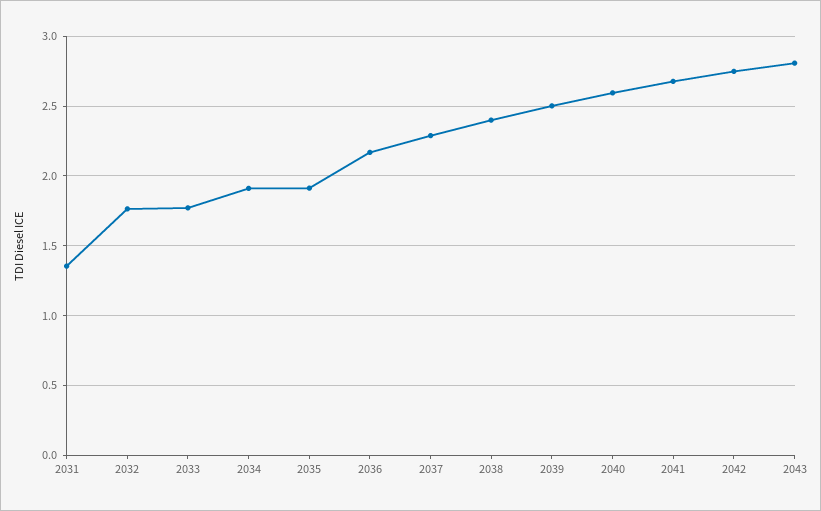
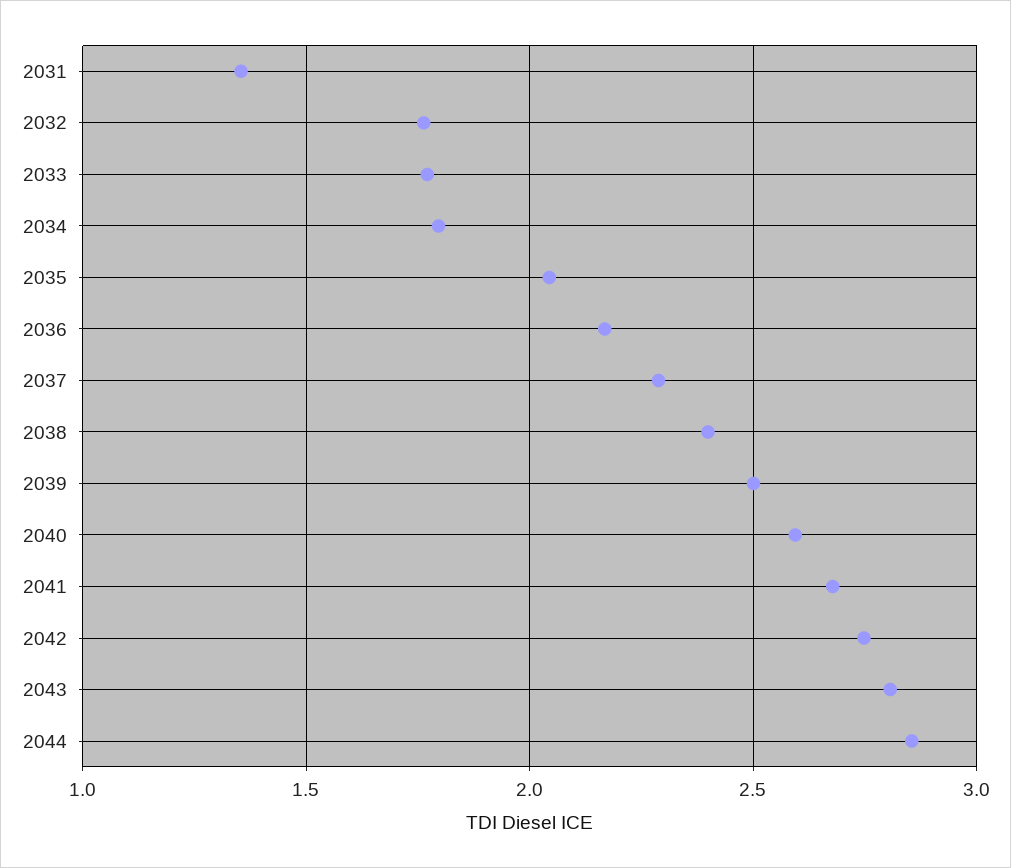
2034: 1.9 -> 1.8
2035: 1.9 -> 2.05
2044: none -> 2.85

